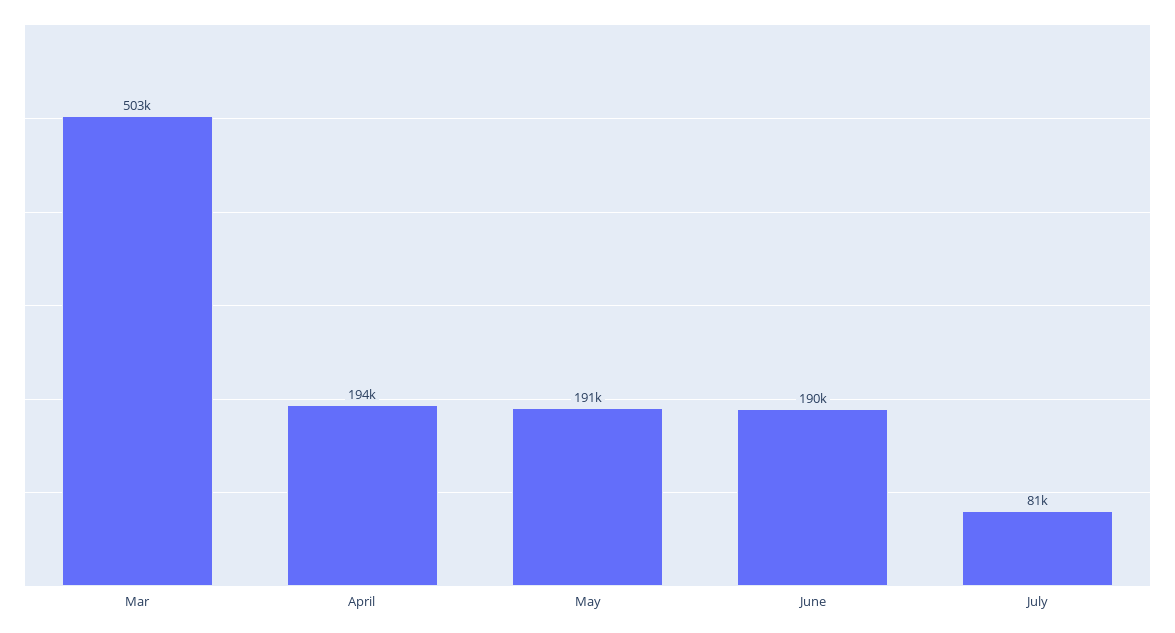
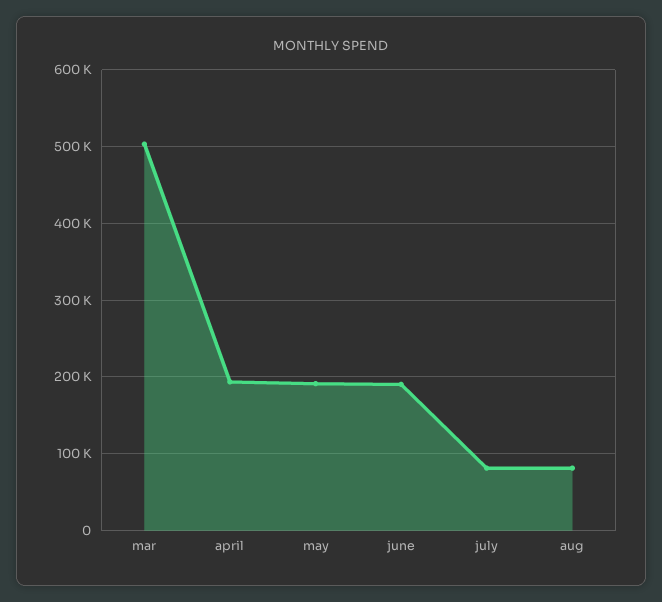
aug: none -> 80000

